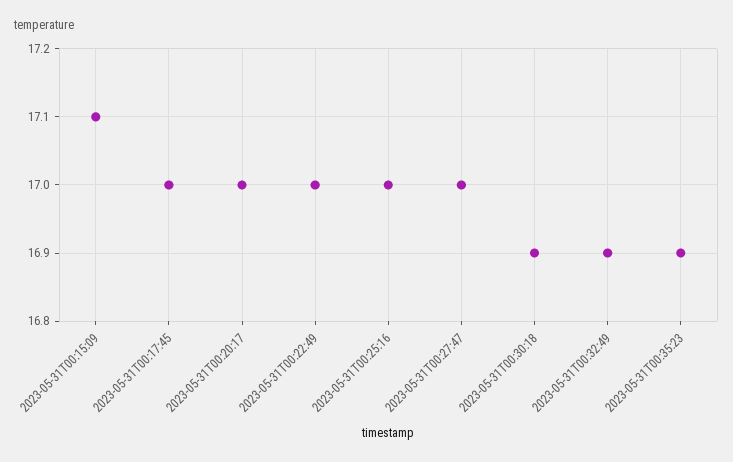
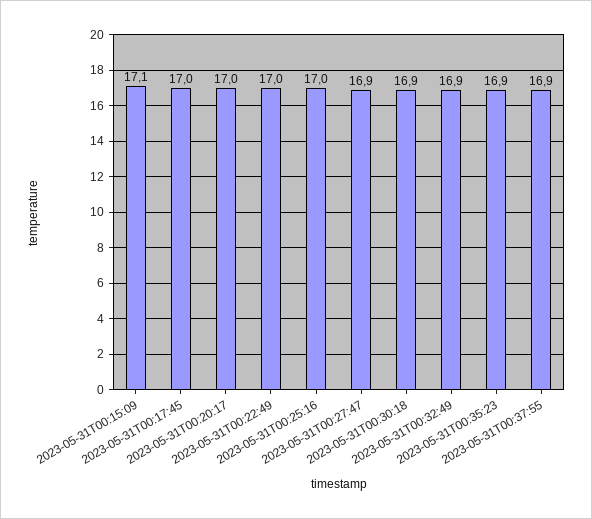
2023-05-31T00:27:47: 17 -> 16.9
2023-05-31T00:37:55: none -> 16.9

